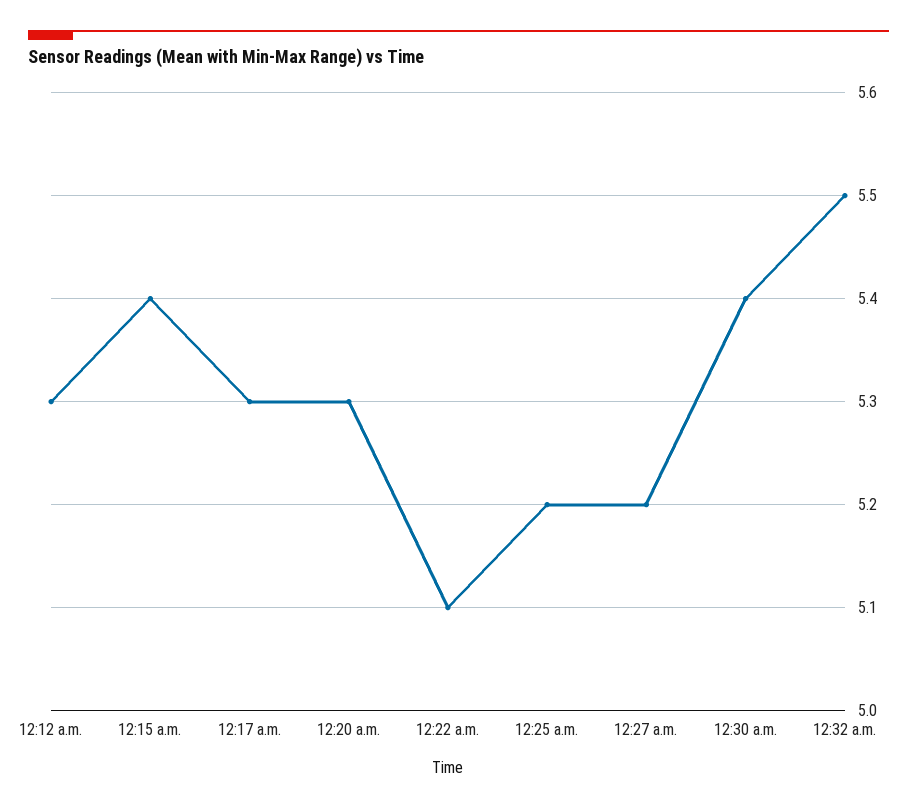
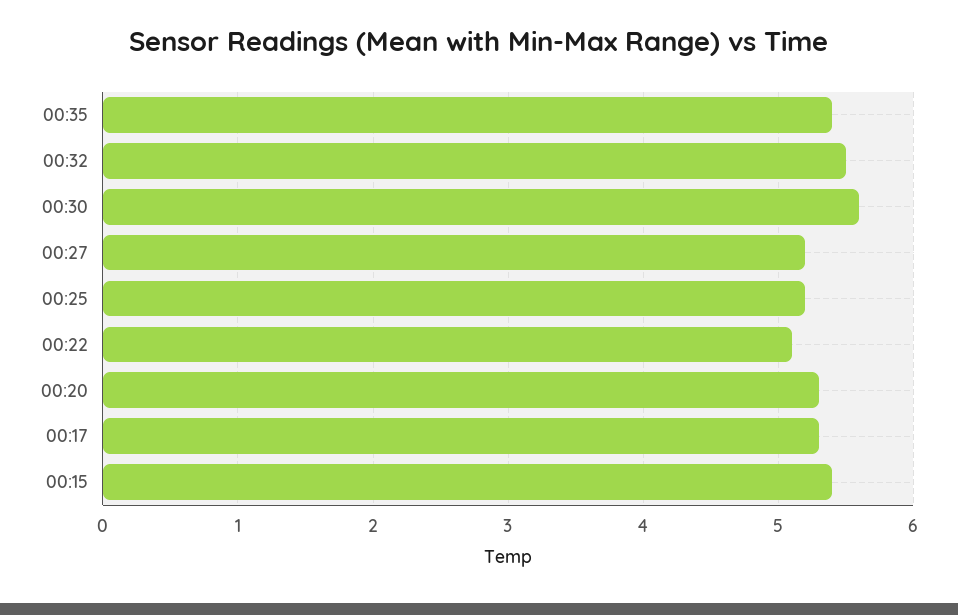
12:12 a.m.: 5.3 -> none
12:30 a.m.: 5.4 -> 5.6
00:35: none -> 5.4

